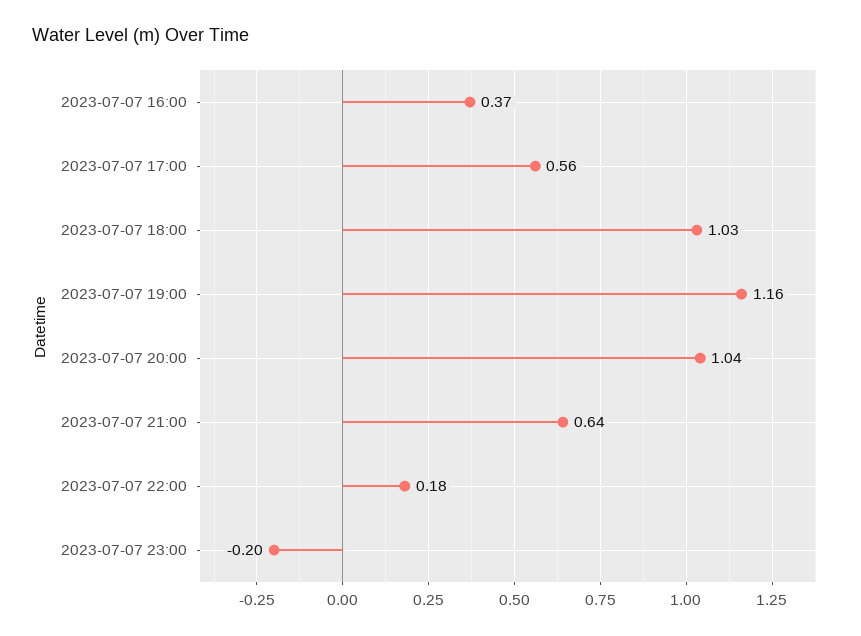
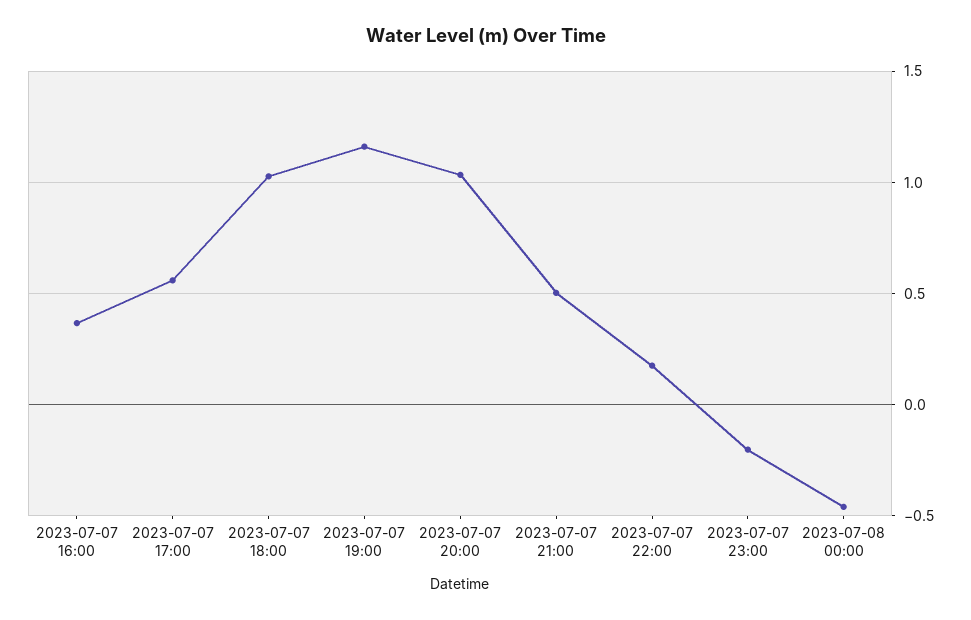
2023-07-07 21:00: 0.64 -> 0.5
2023-07-08 00:00: none -> -0.45

